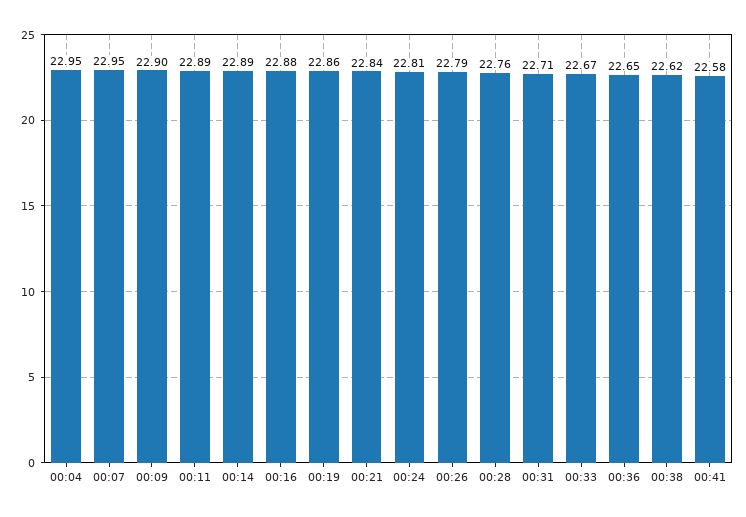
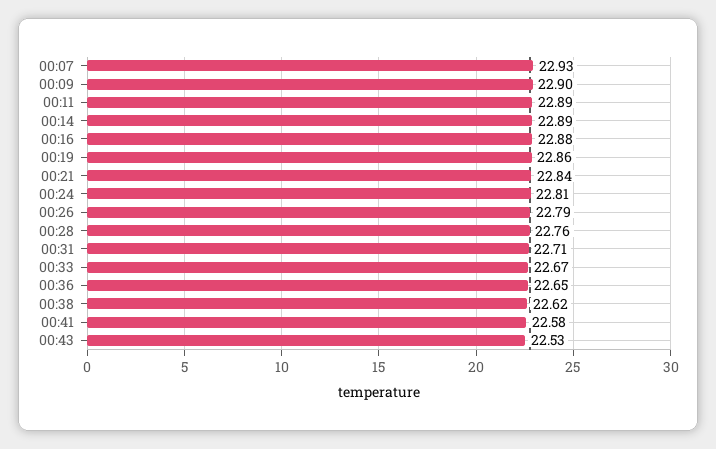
00:04: 22.95 -> none
00:07: 22.95 -> 22.93
00:43: none -> 22.53

